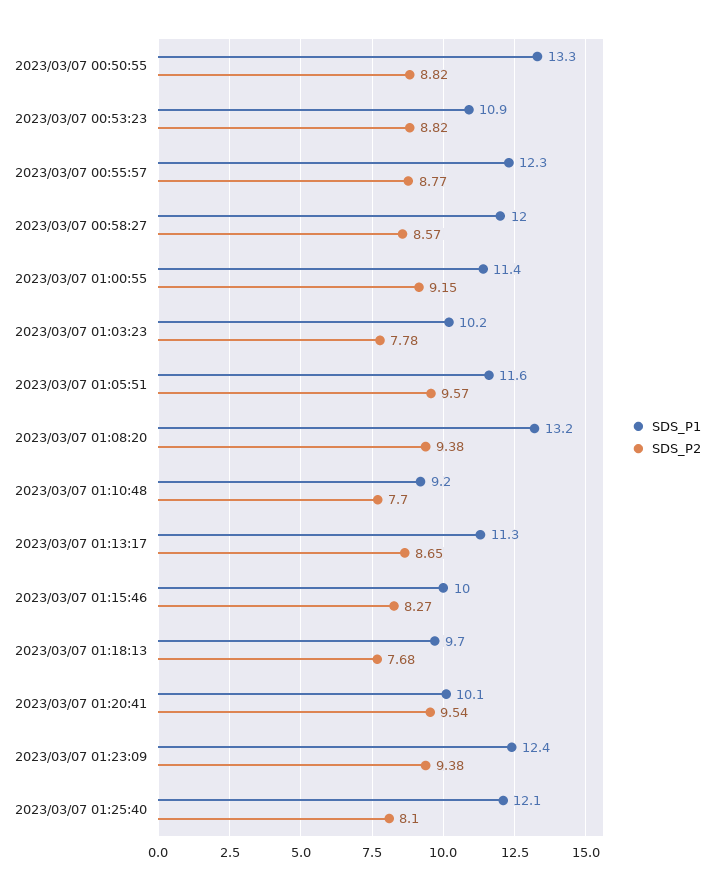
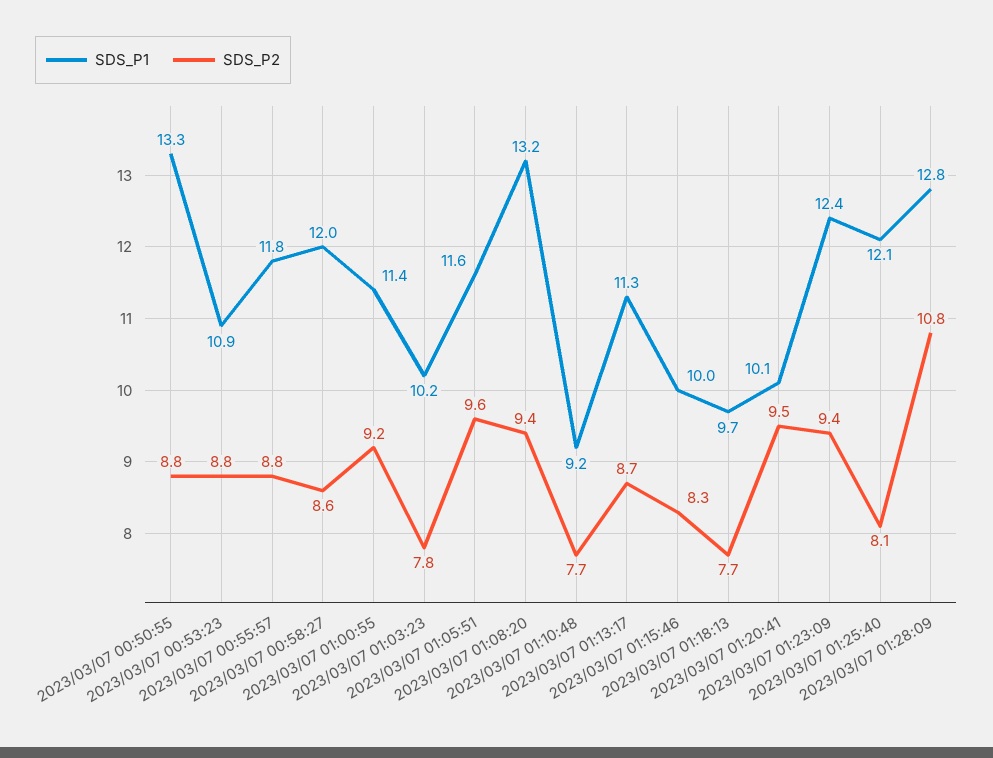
SDS_P1, 2023/03/07 00:55:57: 12.3 -> 11.8
SDS_P1, 2023/03/07 01:28:09: none -> 12.8
SDS_P2, 2023/03/07 01:28:09: none -> 10.8

